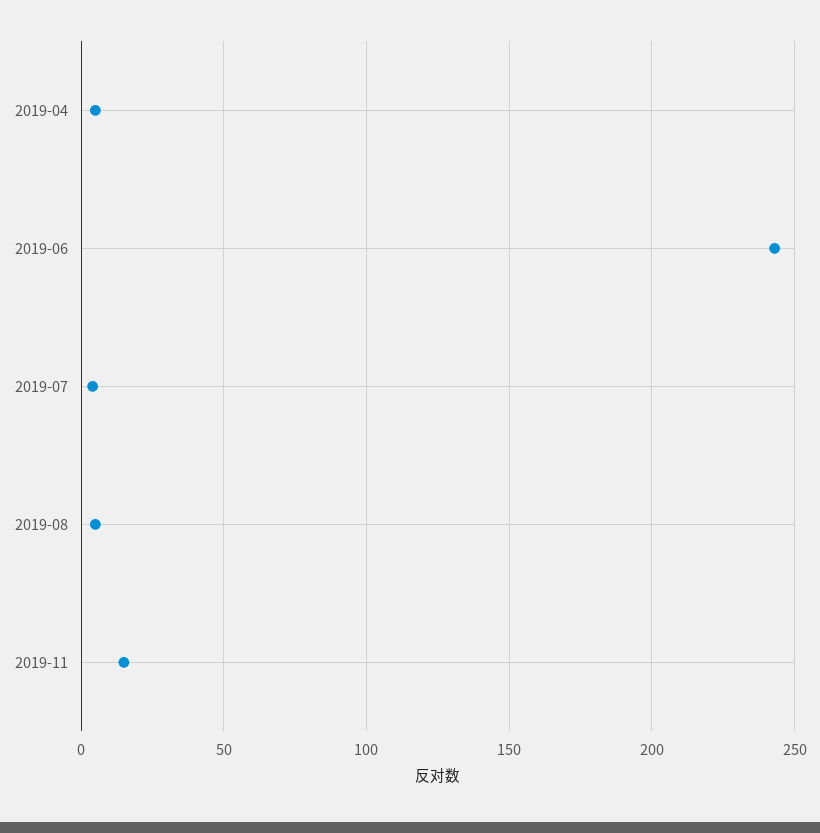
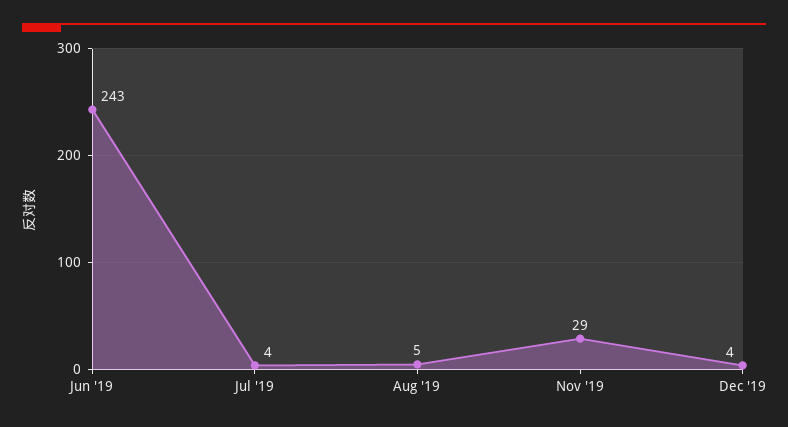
2019-04: 5 -> none
2019-11: 15 -> 29
Dec '19: none -> 4

